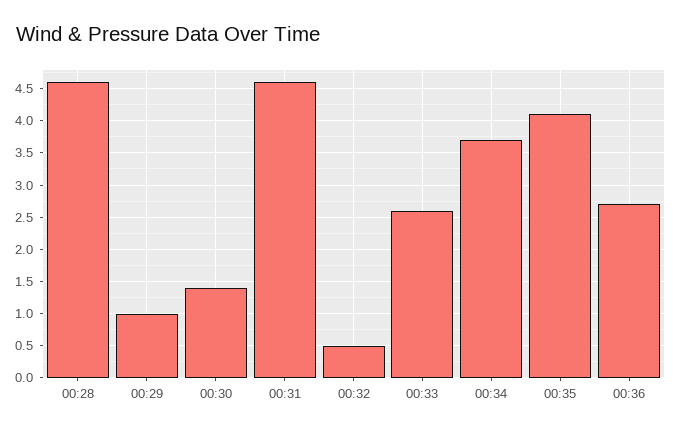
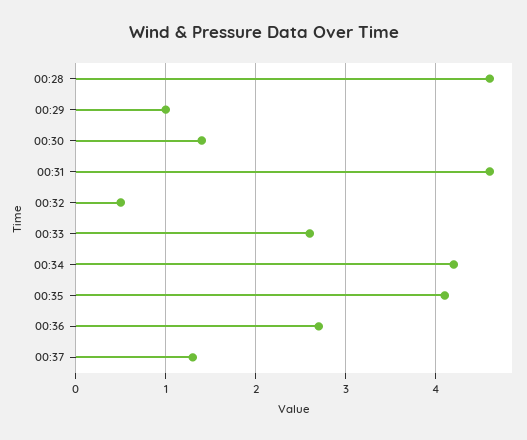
00:34: 3.7 -> 4.2
00:37: none -> 1.3

